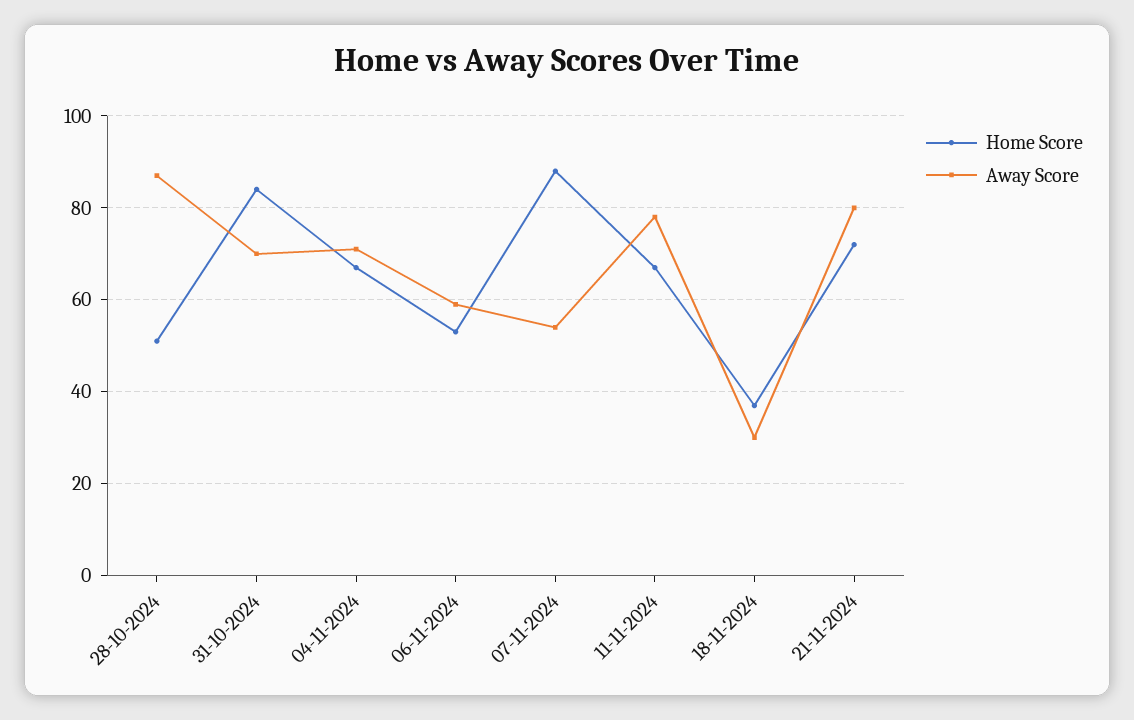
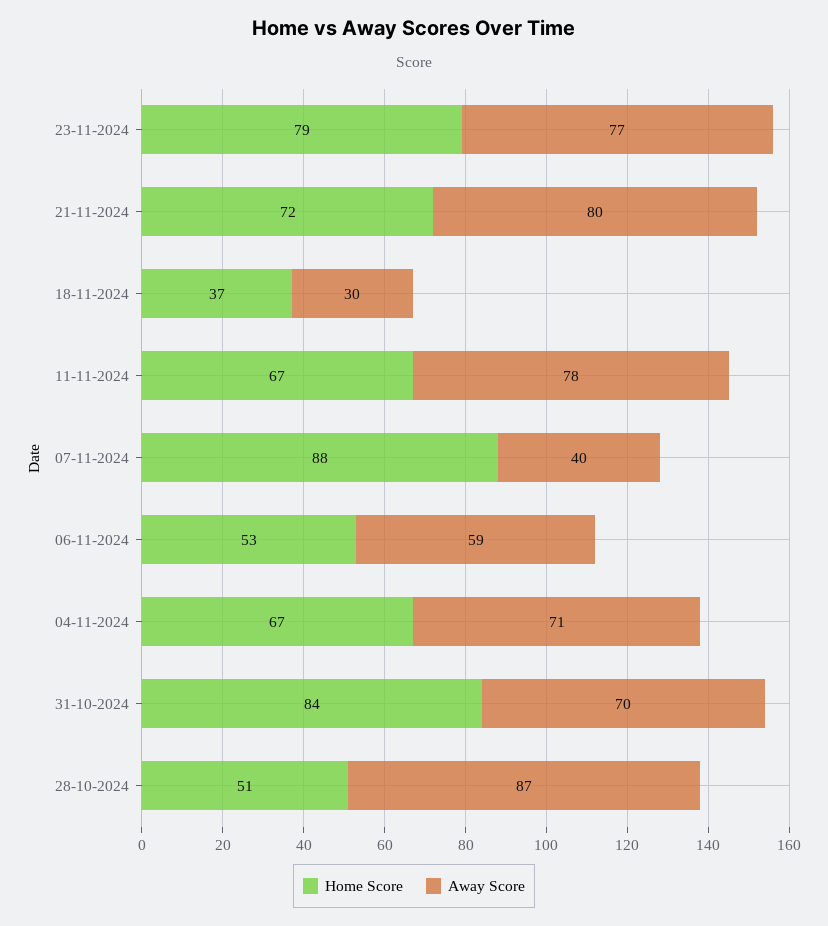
Away Score, 07-11-2024: 55 -> 40
Home Score, 23-11-2024: none -> 79
Away Score, 23-11-2024: none -> 77

